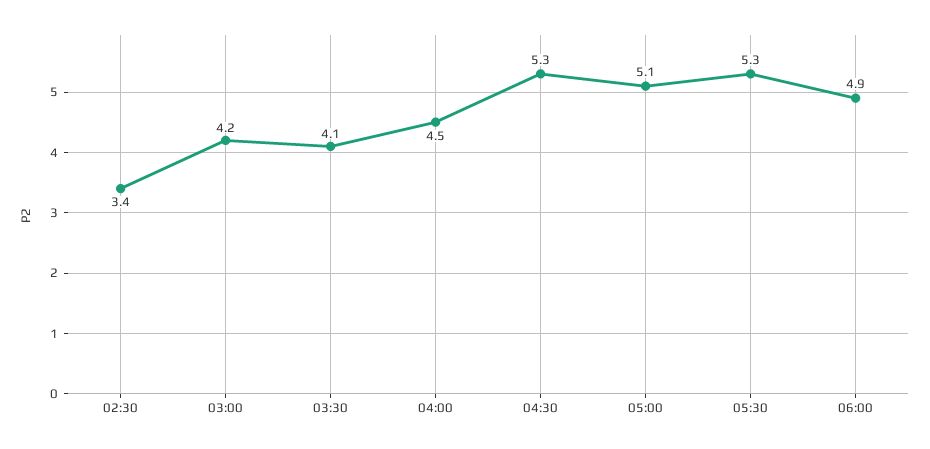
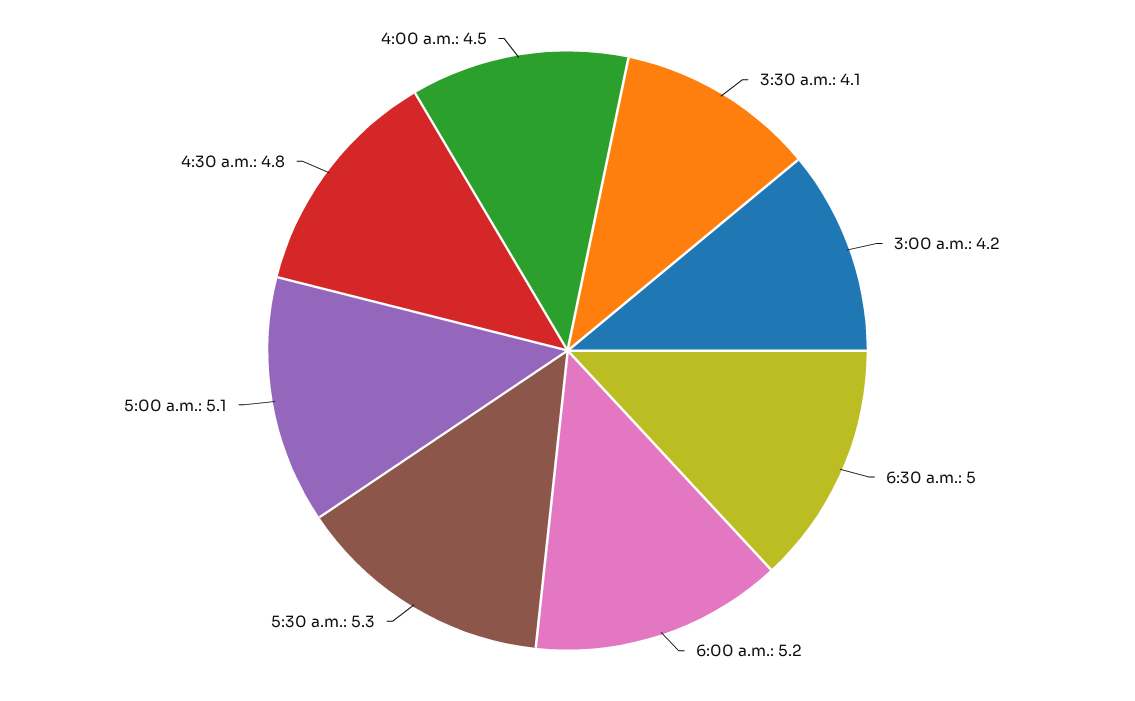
02:30: 3.4 -> none
04:30: 5.3 -> 4.8
06:00: 4.9 -> 5.2
6:30 a.m.: none -> 5

